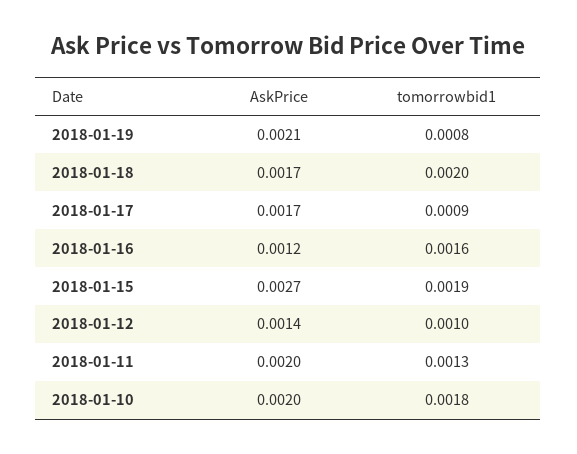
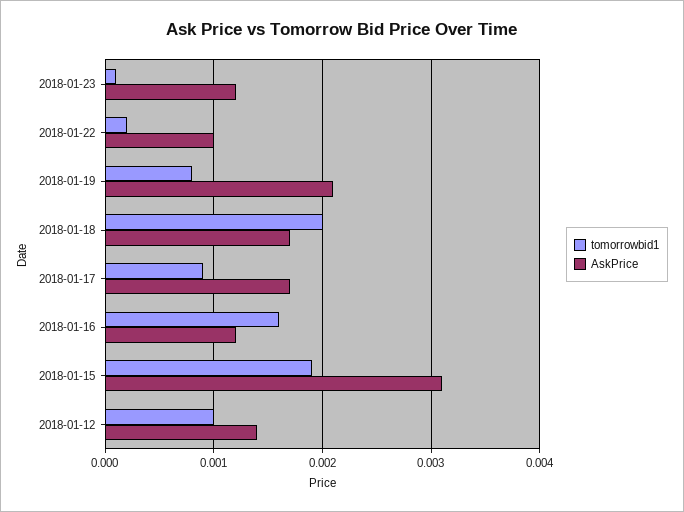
AskPrice, 2018-01-15: 0.0027 -> 0.0031
AskPrice, 2018-01-11: 0.002 -> none
tomorrowbid1, 2018-01-11: 0.0013 -> none
AskPrice, 2018-01-10: 0.002 -> none
tomorrowbid1, 2018-01-10: 0.0018 -> none
tomorrowbid1, 2018-01-23: none -> 0.0001
AskPrice, 2018-01-23: none -> 0.0012
tomorrowbid1, 2018-01-22: none -> 0.0002
AskPrice, 2018-01-22: none -> 0.001

